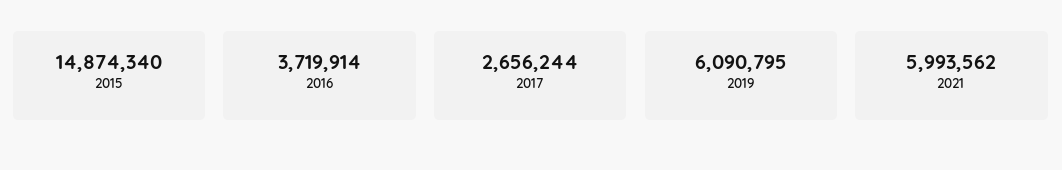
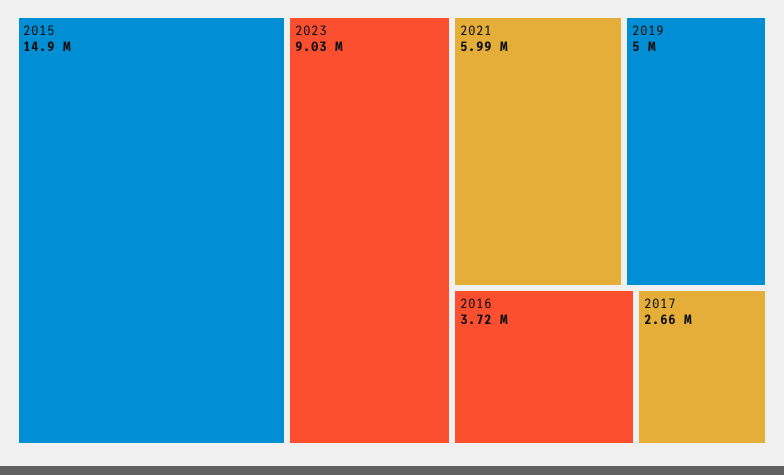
2019: 6090795 -> 5000000
2023: none -> 9030000

